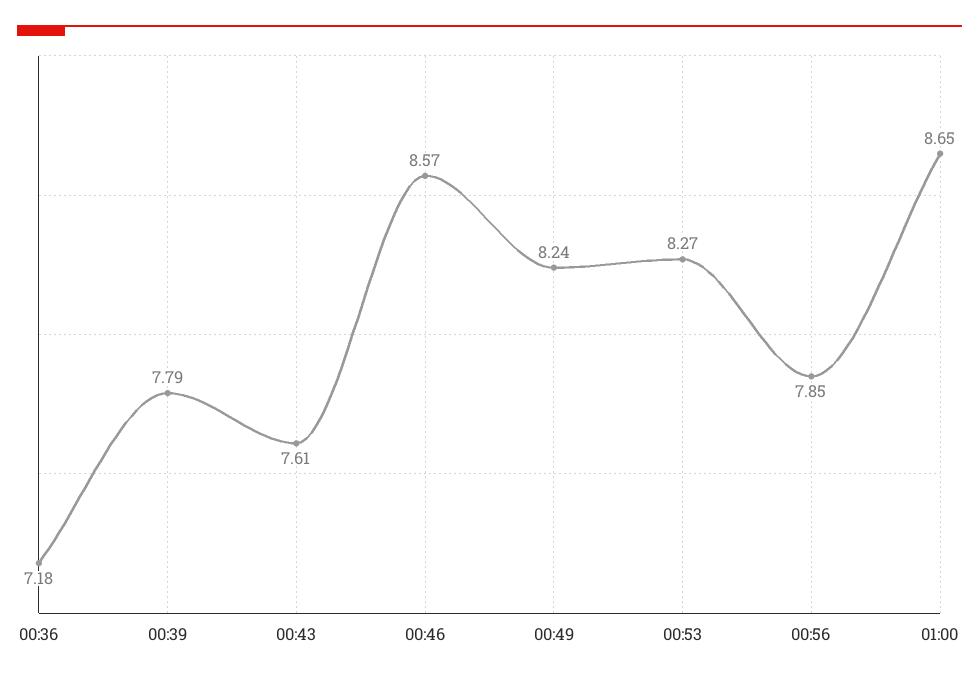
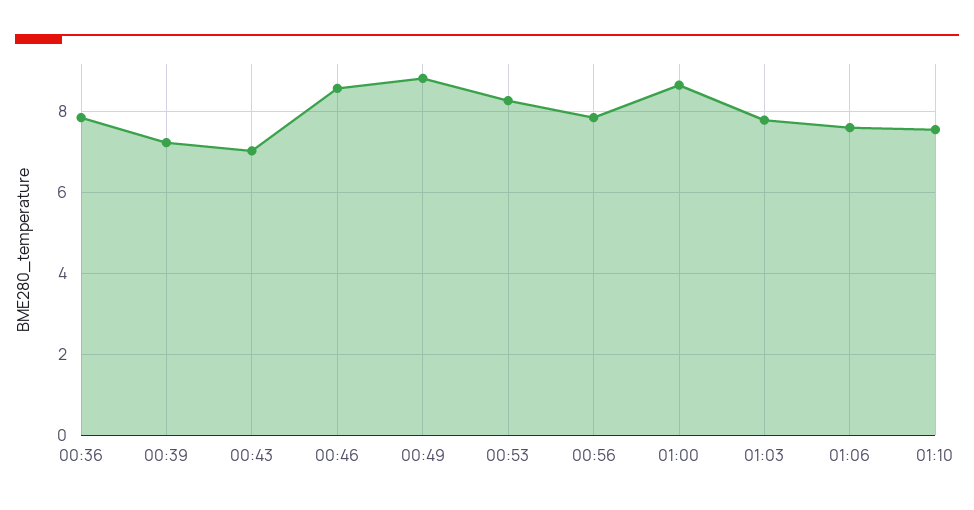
00:36: 7.18 -> 7.8
00:39: 7.79 -> 7.2
00:43: 7.61 -> 7
00:49: 8.24 -> 8.8
01:03: none -> 7.8
01:06: none -> 7.6
01:10: none -> 7.6

